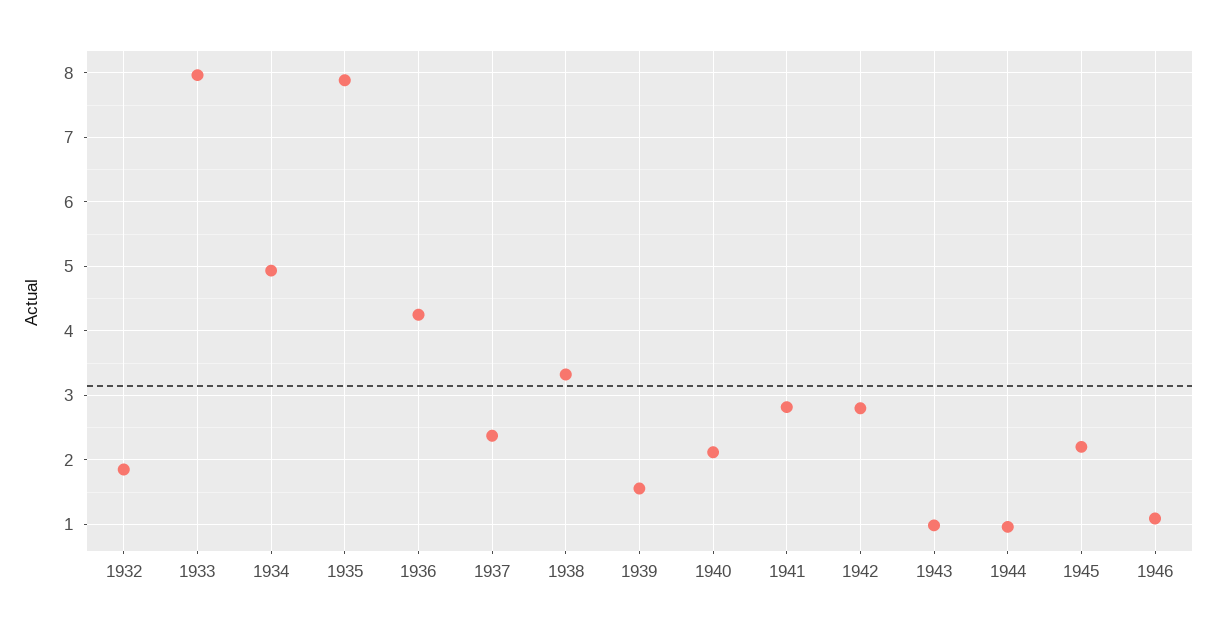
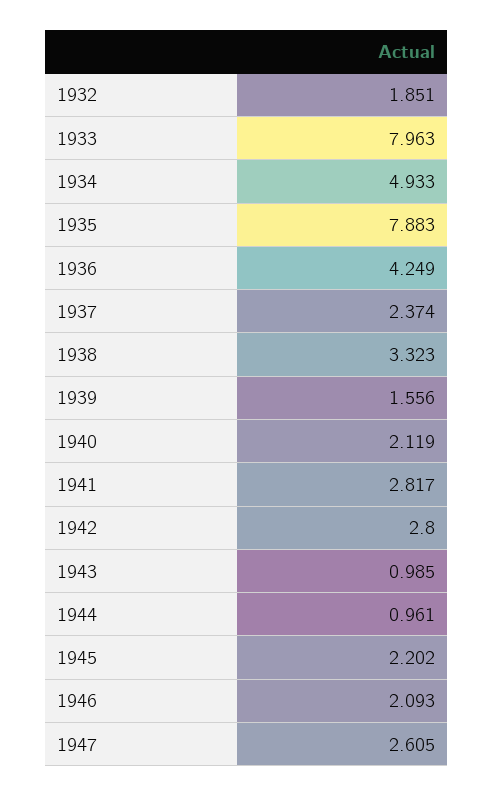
1946: 1.1 -> 2.093
1947: none -> 2.605

